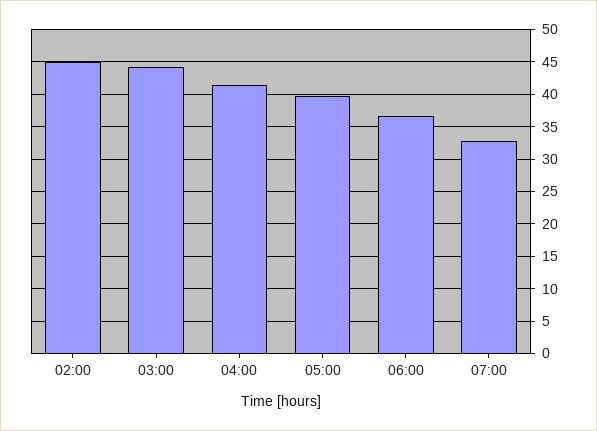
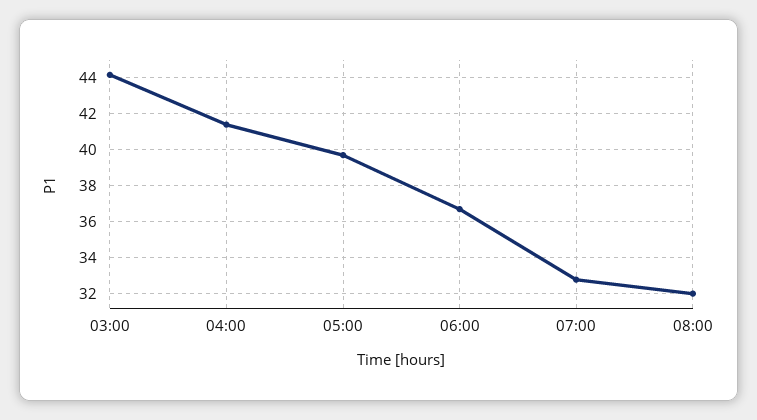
02:00: 45 -> none
08:00: none -> 32

